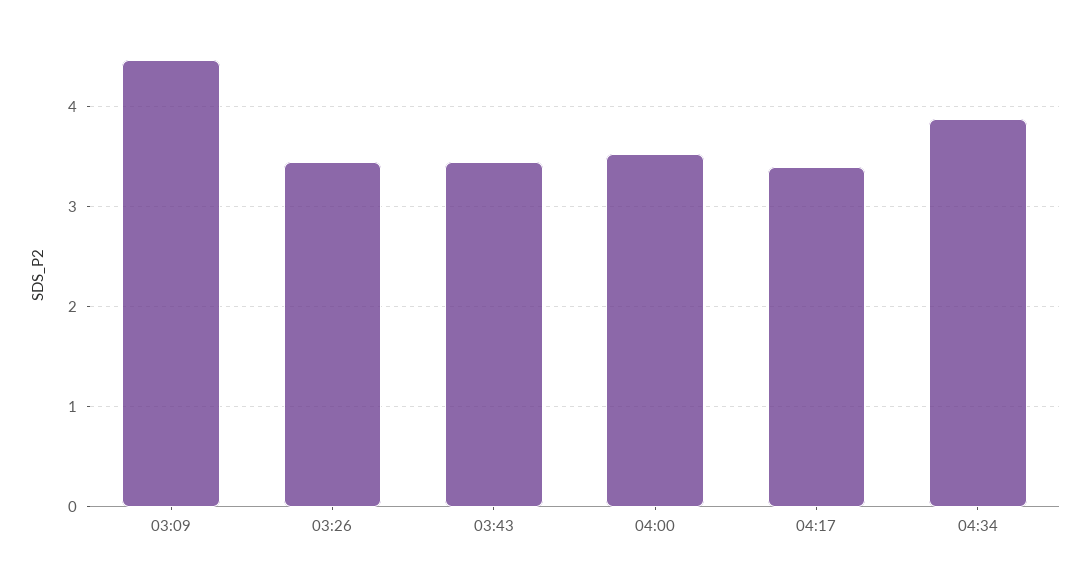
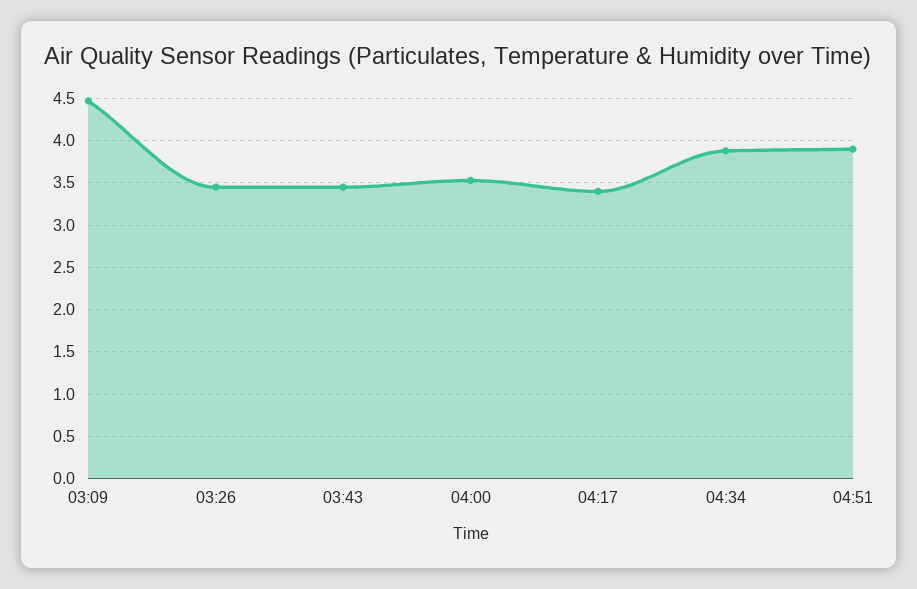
04:51: none -> 3.9

